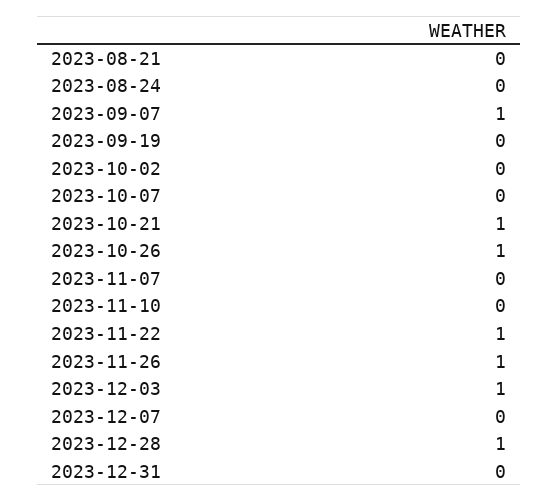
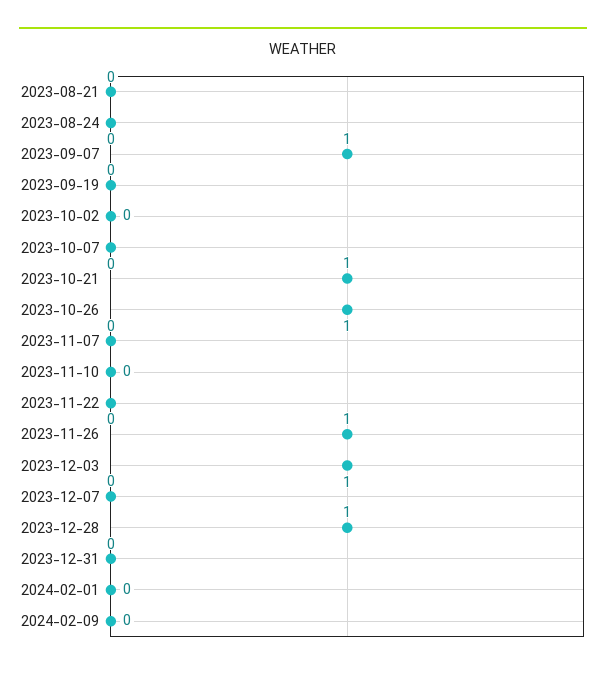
2023-11-22: 1 -> 0
2024-02-01: none -> 0
2024-02-09: none -> 0

